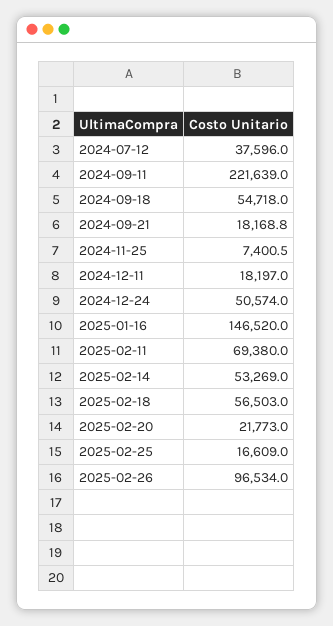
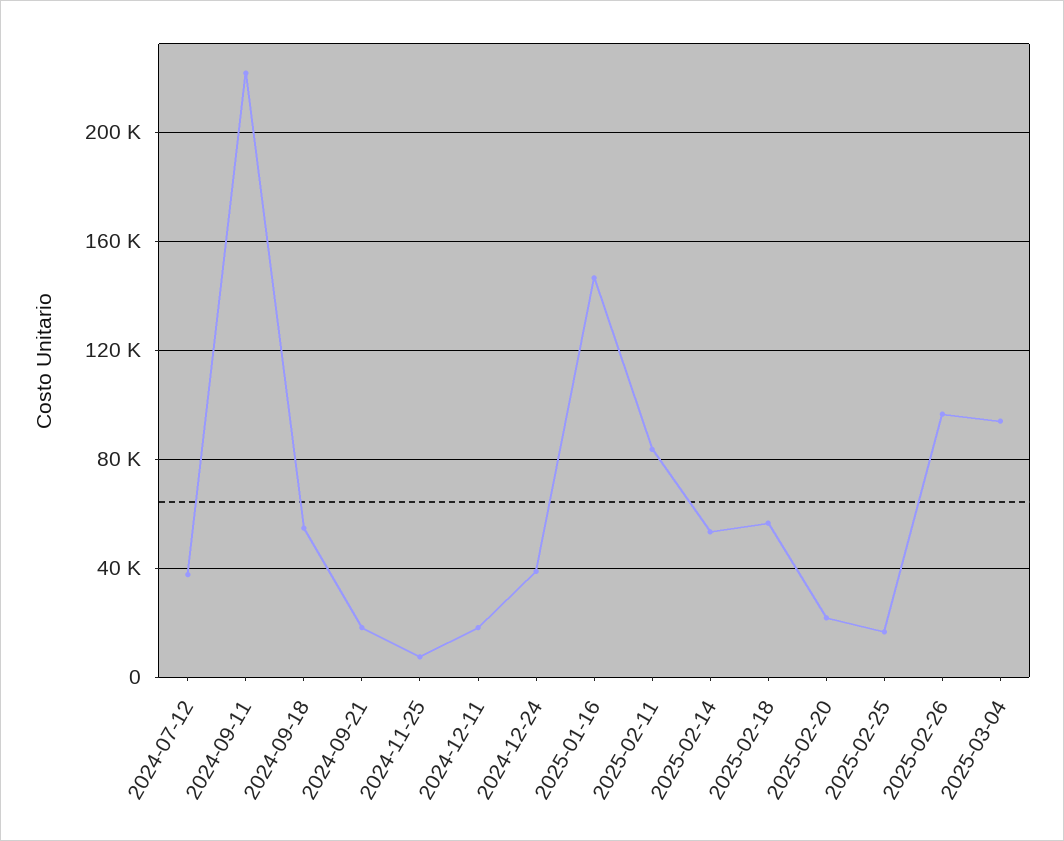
2024-12-24: 50574 -> 40000
2025-02-11: 69380 -> 85000
2025-03-04: none -> 95000

